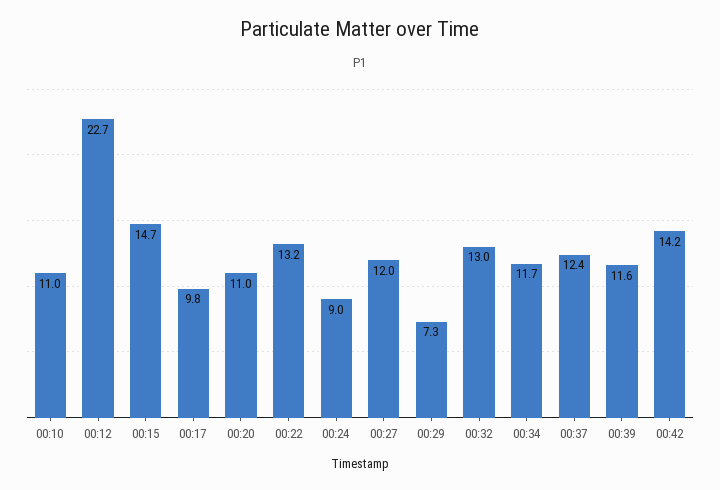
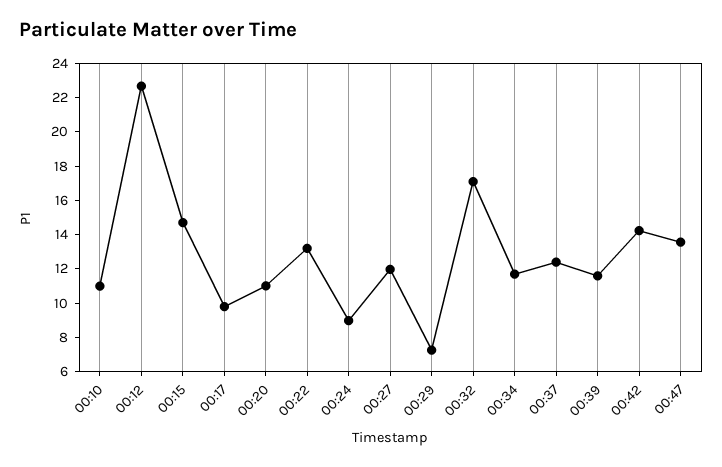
00:32: 13 -> 17
00:47: none -> 13.5

